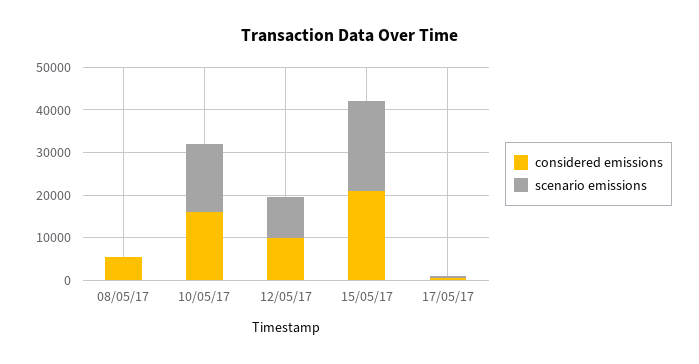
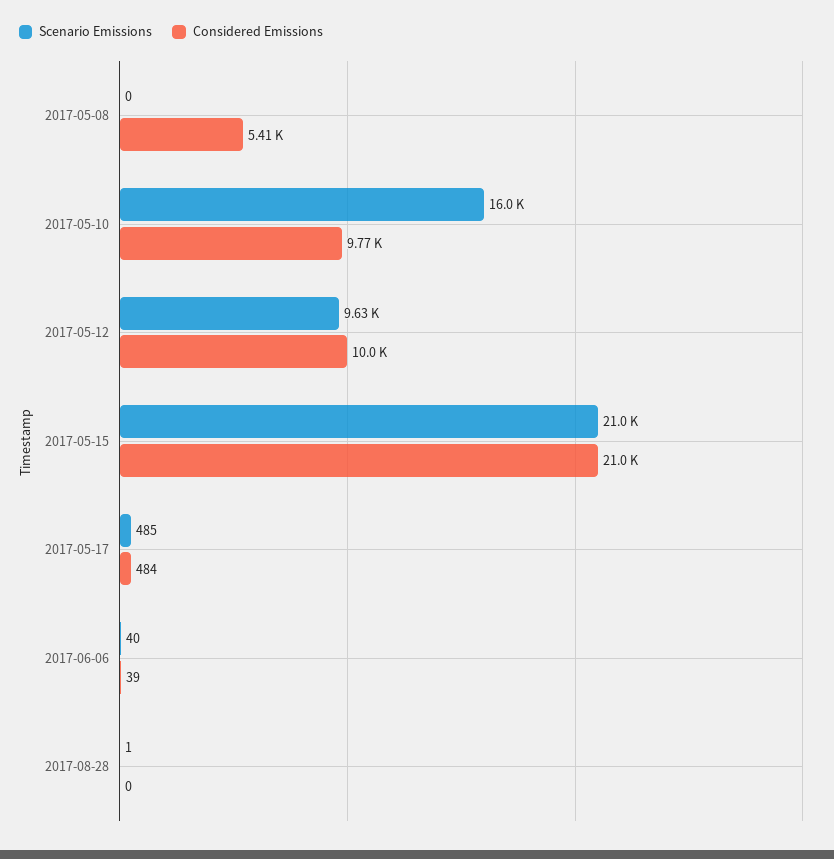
considered emissions, 10/05/17: 16000 -> 9770
scenario emissions, 2017-06-06: none -> 40
considered emissions, 2017-06-06: none -> 39
scenario emissions, 2017-08-28: none -> 1
considered emissions, 2017-08-28: none -> 0

